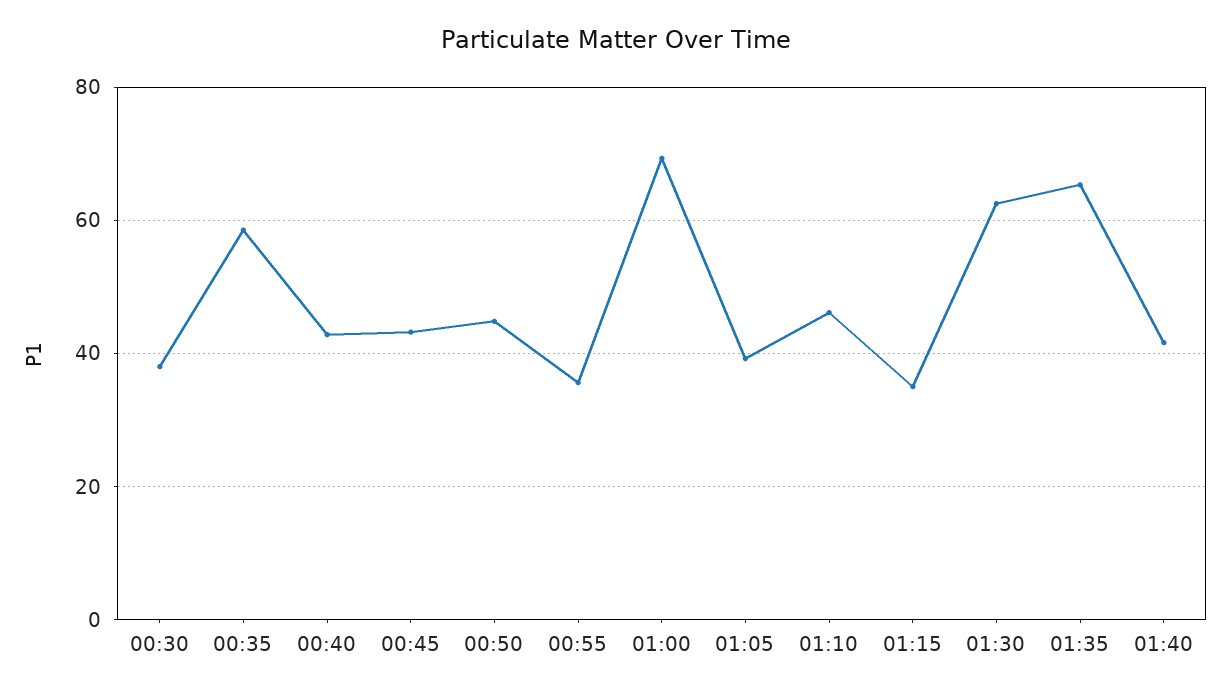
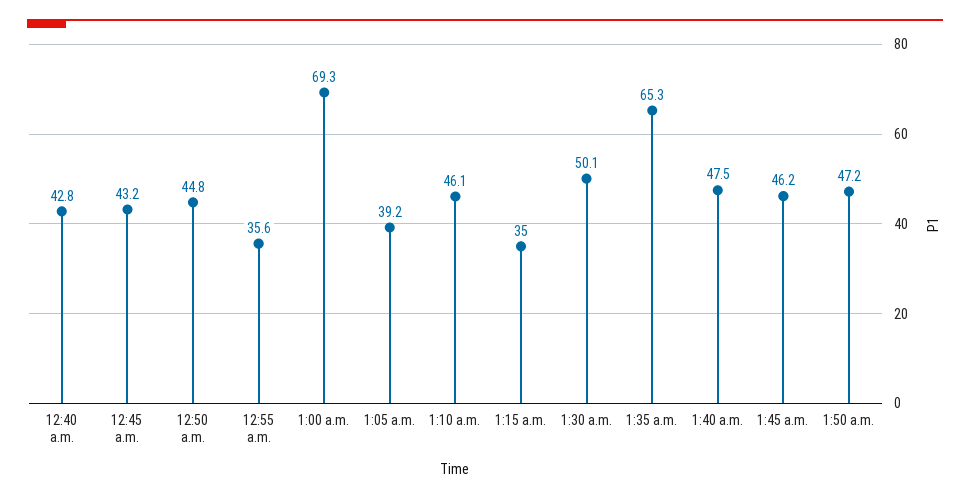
00:30: 38 -> none
00:35: 58 -> none
01:30: 62 -> 50.1
01:40: 42 -> 47.5
1:45 a.m.: none -> 46.2
1:50 a.m.: none -> 47.2

